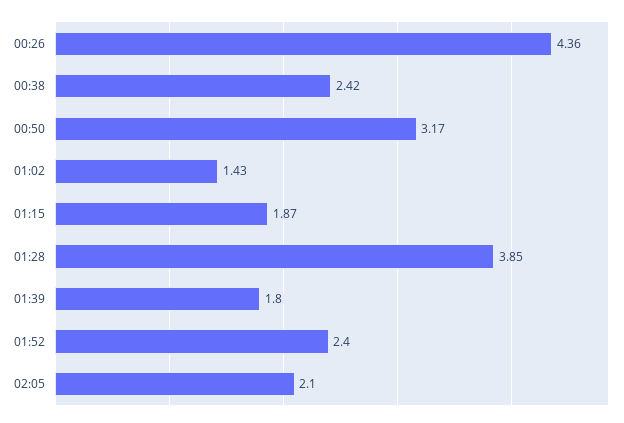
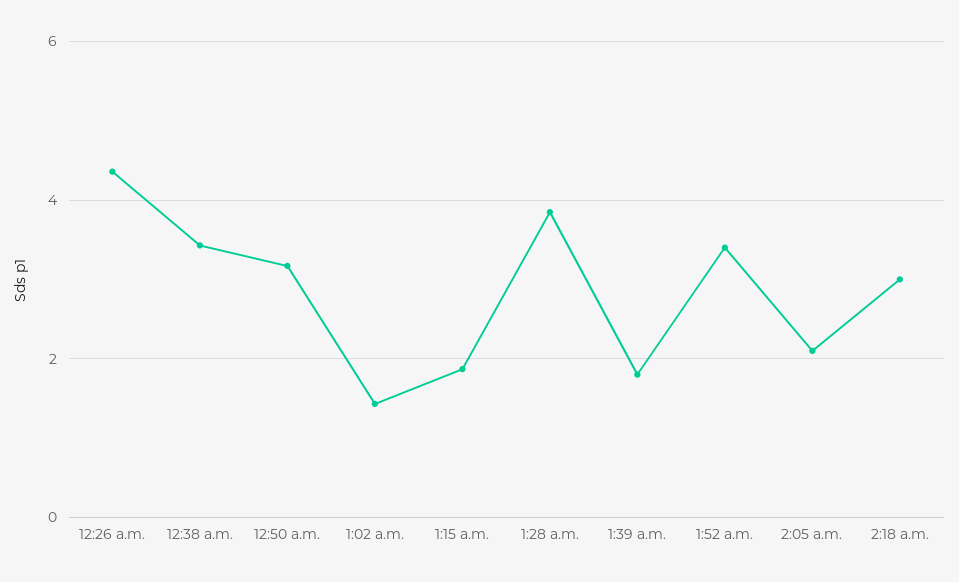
00:38: 2.42 -> 3.4
01:52: 2.4 -> 3.4
2:18 a.m.: none -> 3

